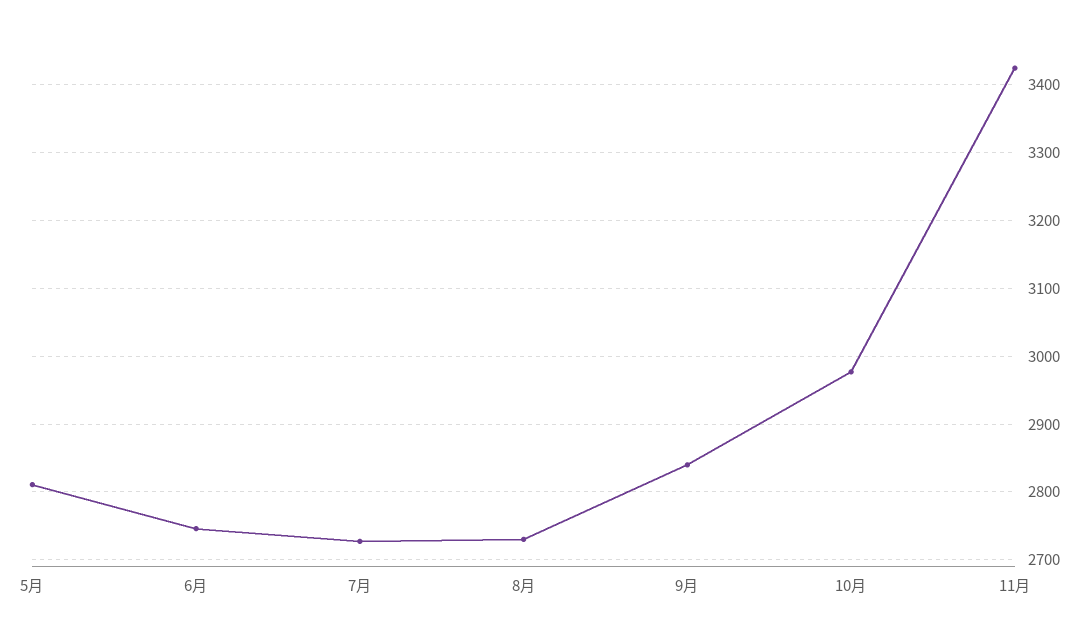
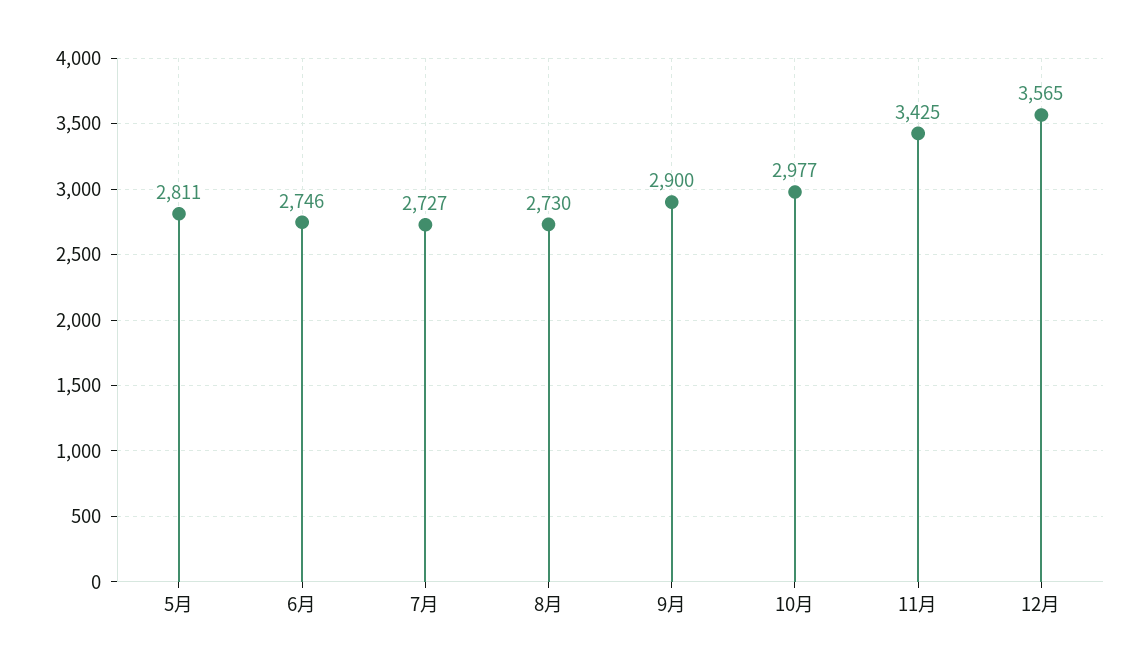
9月: 2840 -> 2900
12月: none -> 3565

